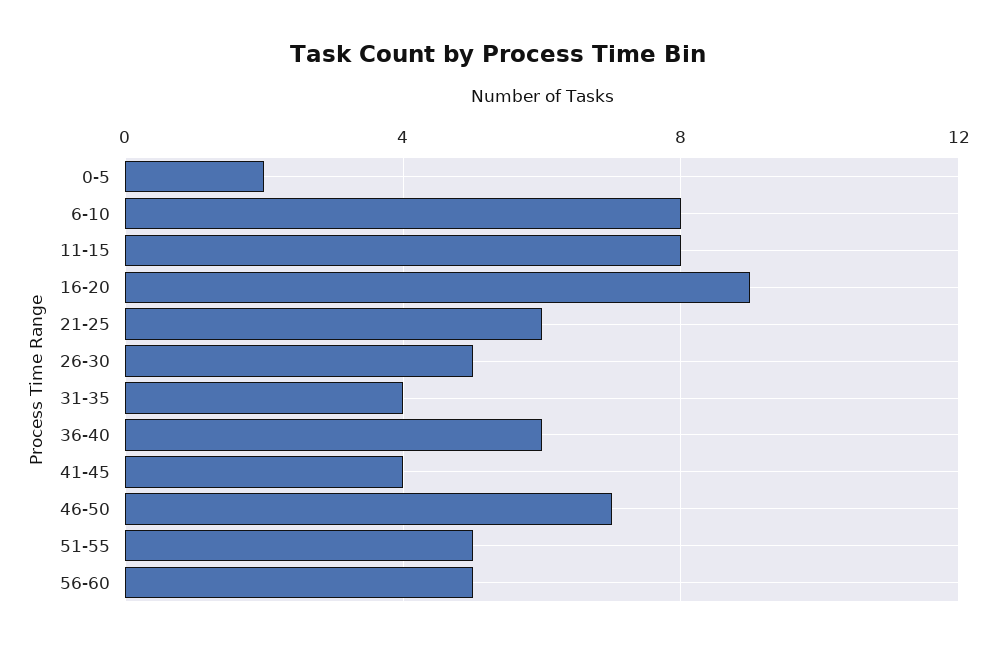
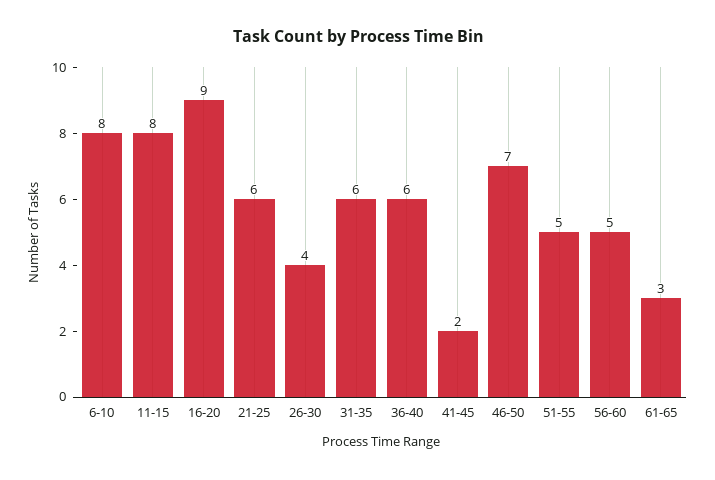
0-5: 2 -> none
26-30: 5 -> 4
31-35: 4 -> 6
41-45: 4 -> 2
61-65: none -> 3

